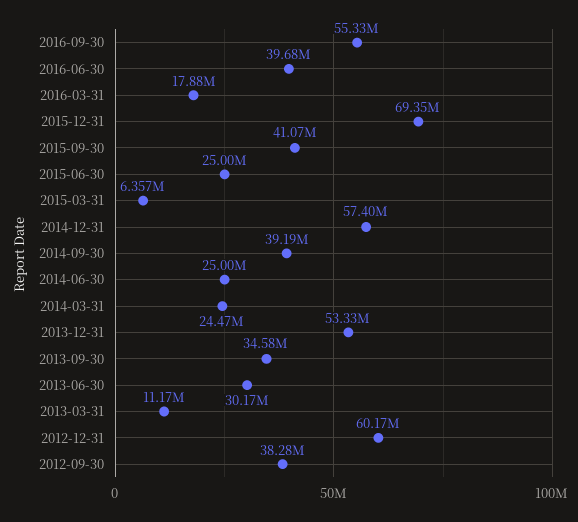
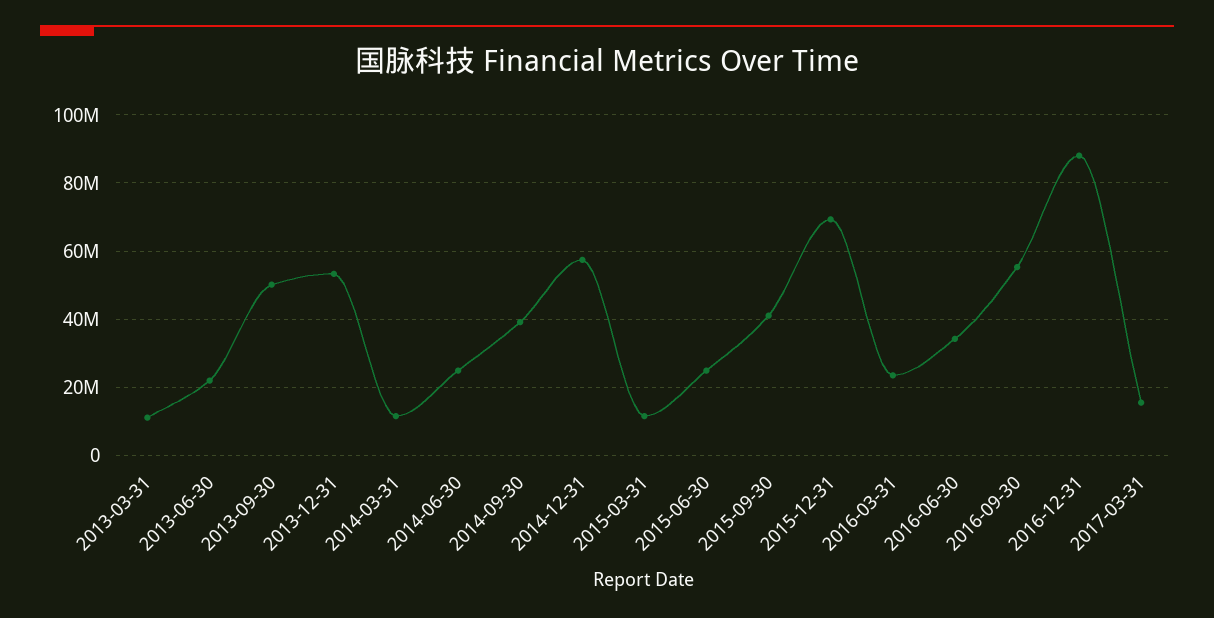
2016-06-30: 39680000 -> 34000000
2016-03-31: 17880000 -> 24000000
2015-03-31: 6357000 -> 12000000
2014-03-31: 24470000 -> 12000000
2013-09-30: 34580000 -> 50000000
2013-06-30: 30170000 -> 22000000
2012-12-31: 60170000 -> none
2012-09-30: 38280000 -> none
2016-12-31: none -> 88000000
2017-03-31: none -> 16000000

